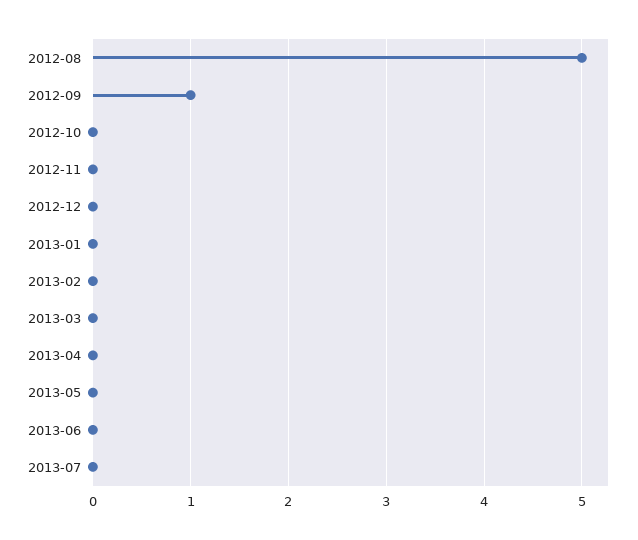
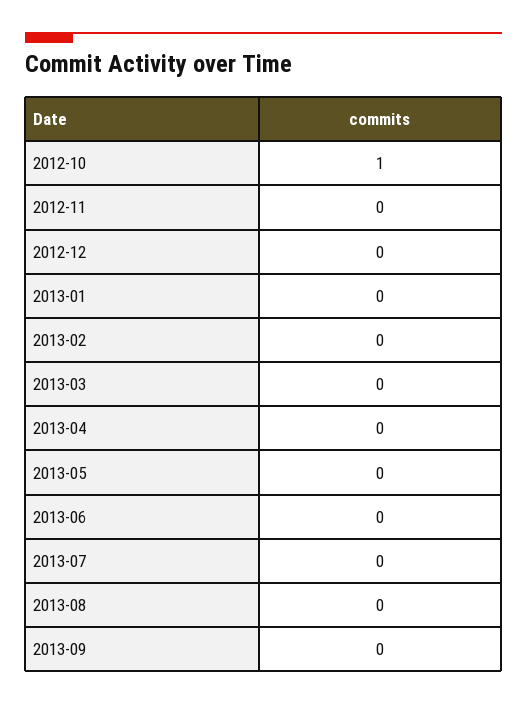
2012-08: 5 -> none
2012-09: 1 -> none
2012-10: 0 -> 1
2013-08: none -> 0
2013-09: none -> 0

